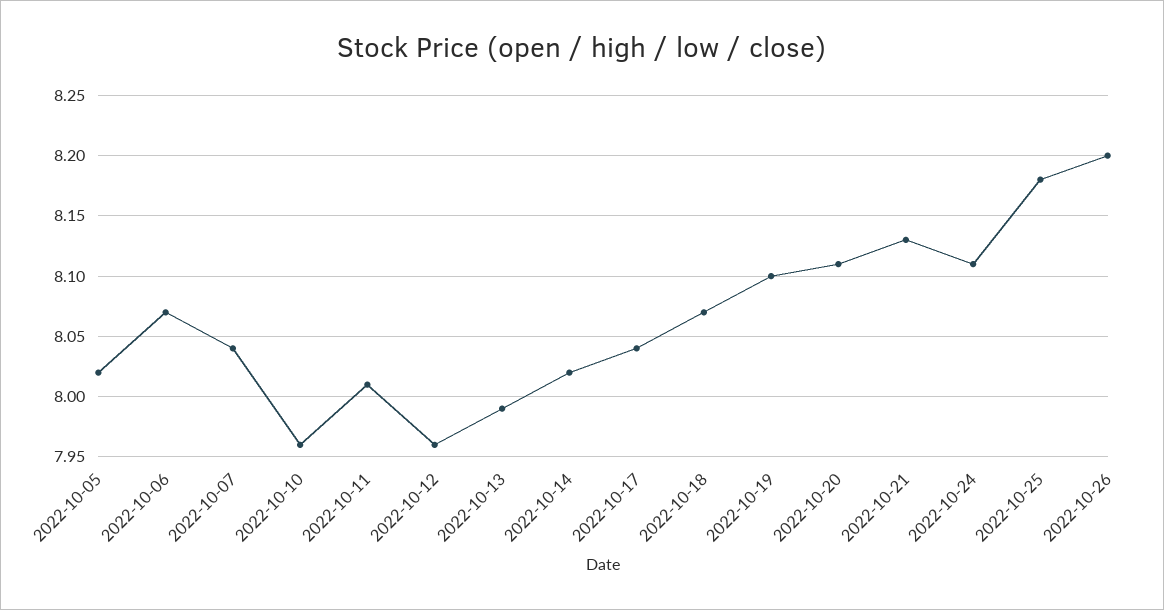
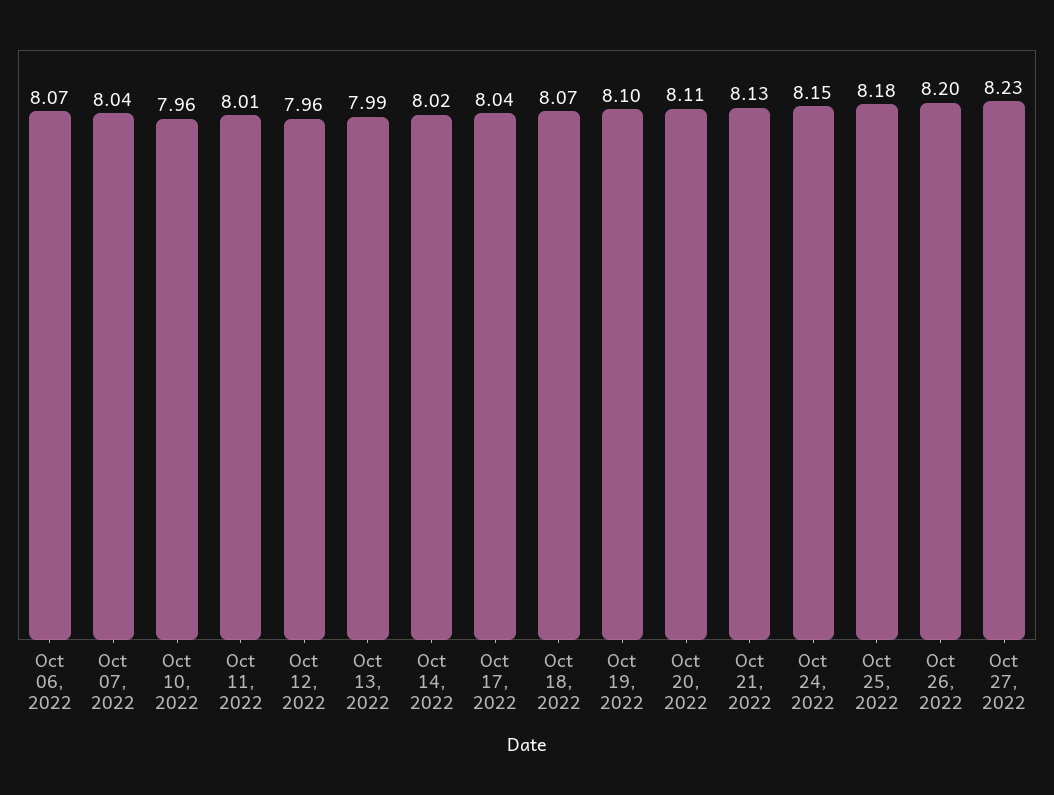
2022-10-05: 8.02 -> none
2022-10-24: 8.11 -> 8.15
Oct 27, 2022: none -> 8.23

